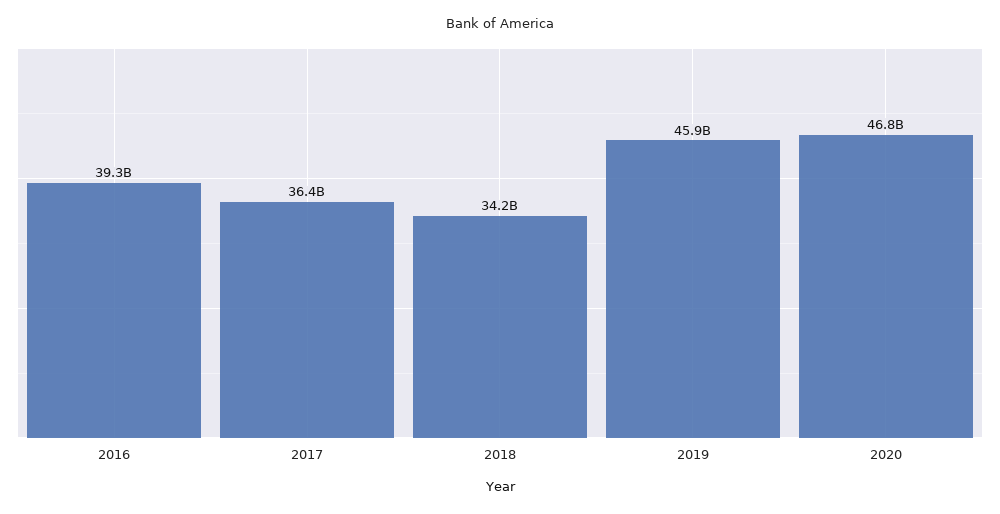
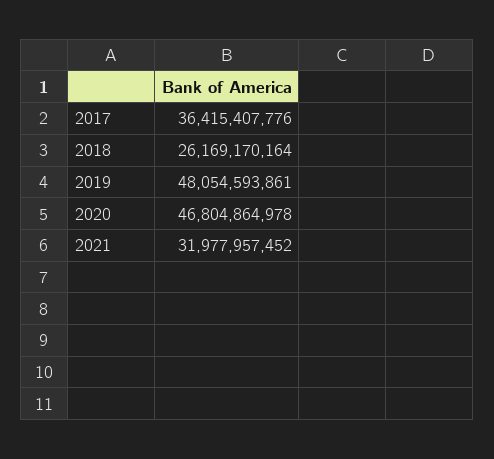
2016: 39300000000 -> none
2018: 34200000000 -> 26169170164
2019: 45900000000 -> 48054593861
2021: none -> 31977957452

